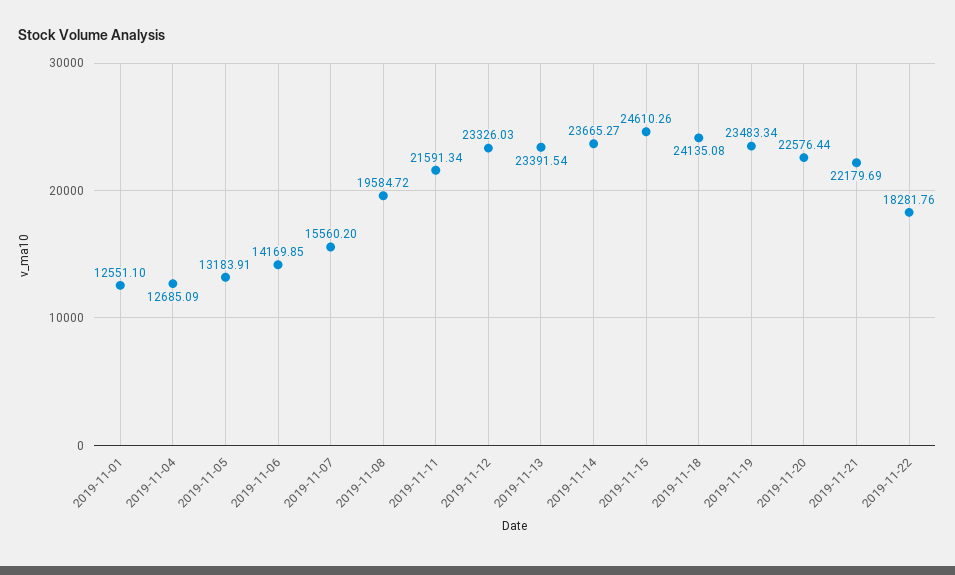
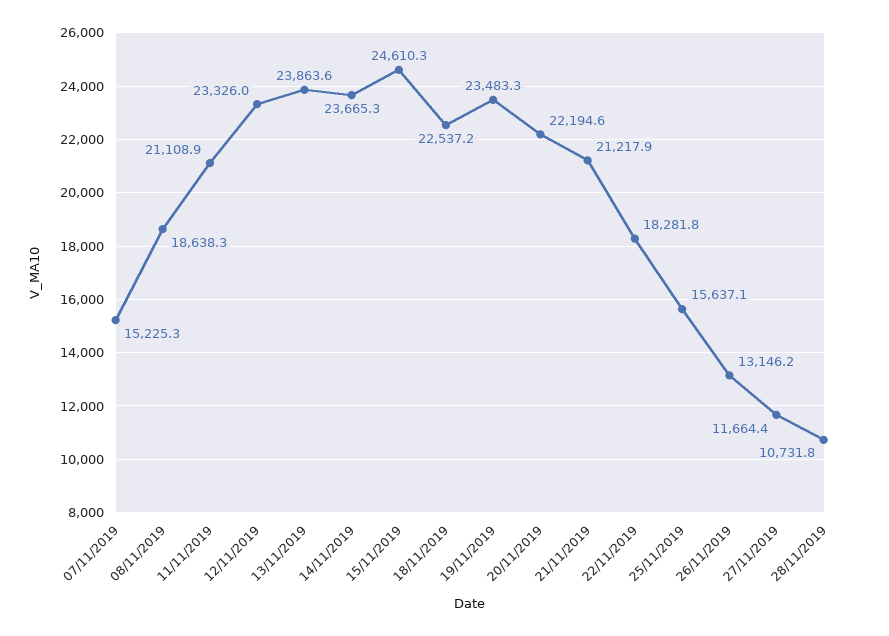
2019-11-01: 12551.1 -> none
2019-11-04: 12685.09 -> none
2019-11-05: 13183.91 -> none
2019-11-06: 14169.85 -> none
2019-11-07: 15560.2 -> 15225.3
2019-11-08: 19584.72 -> 18638.3
2019-11-11: 21591.34 -> 21108.9
2019-11-13: 23391.54 -> 23863.6
2019-11-18: 24135.08 -> 22537.2
2019-11-20: 22576.44 -> 22194.6
2019-11-21: 22179.69 -> 21217.9
25/11/2019: none -> 15637.1
26/11/2019: none -> 13146.2
27/11/2019: none -> 11664.4
28/11/2019: none -> 10731.8

